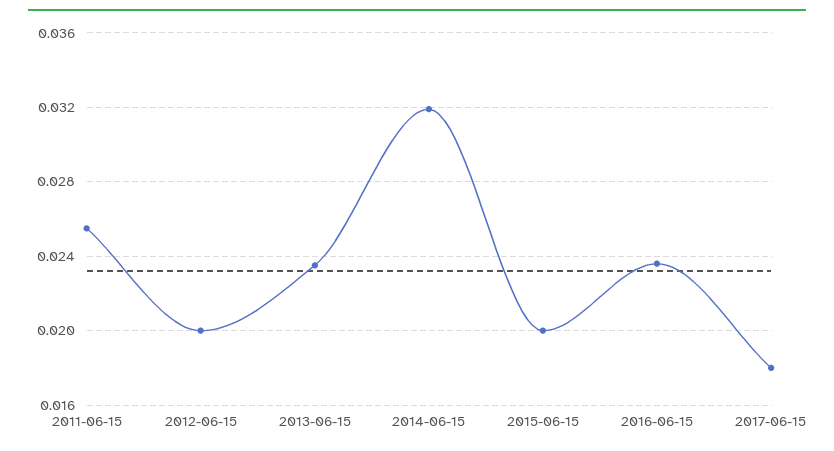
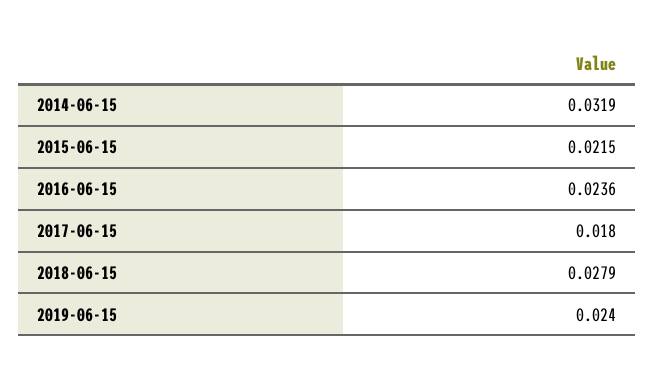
2011-06-15: 0.0255 -> none
2012-06-15: 0.02 -> none
2013-06-15: 0.0235 -> none
2015-06-15: 0.02 -> 0.0215
2018-06-15: none -> 0.0279
2019-06-15: none -> 0.024

